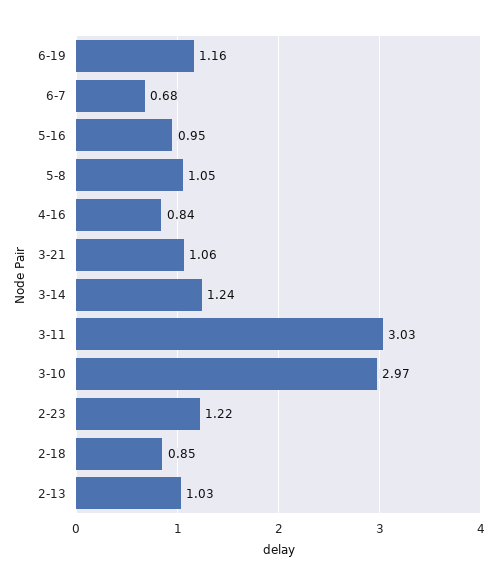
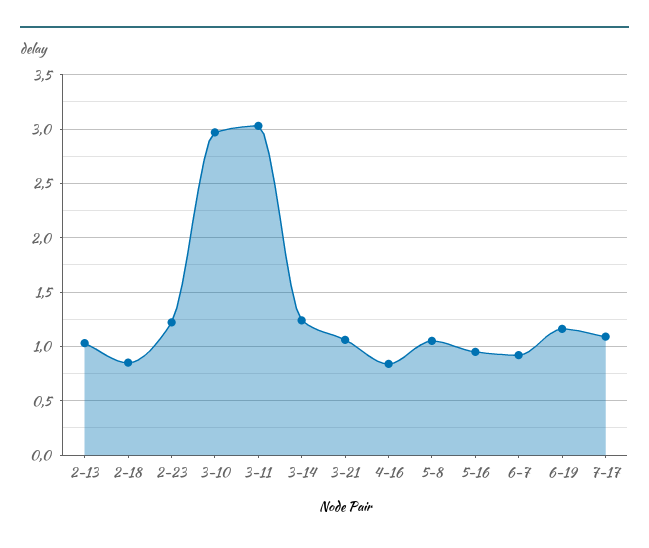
6-7: 0.68 -> 0.9
7-17: none -> 1.1

